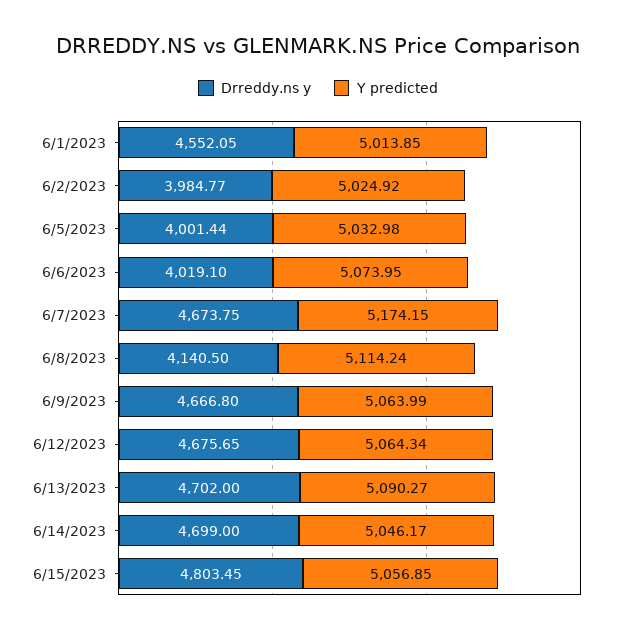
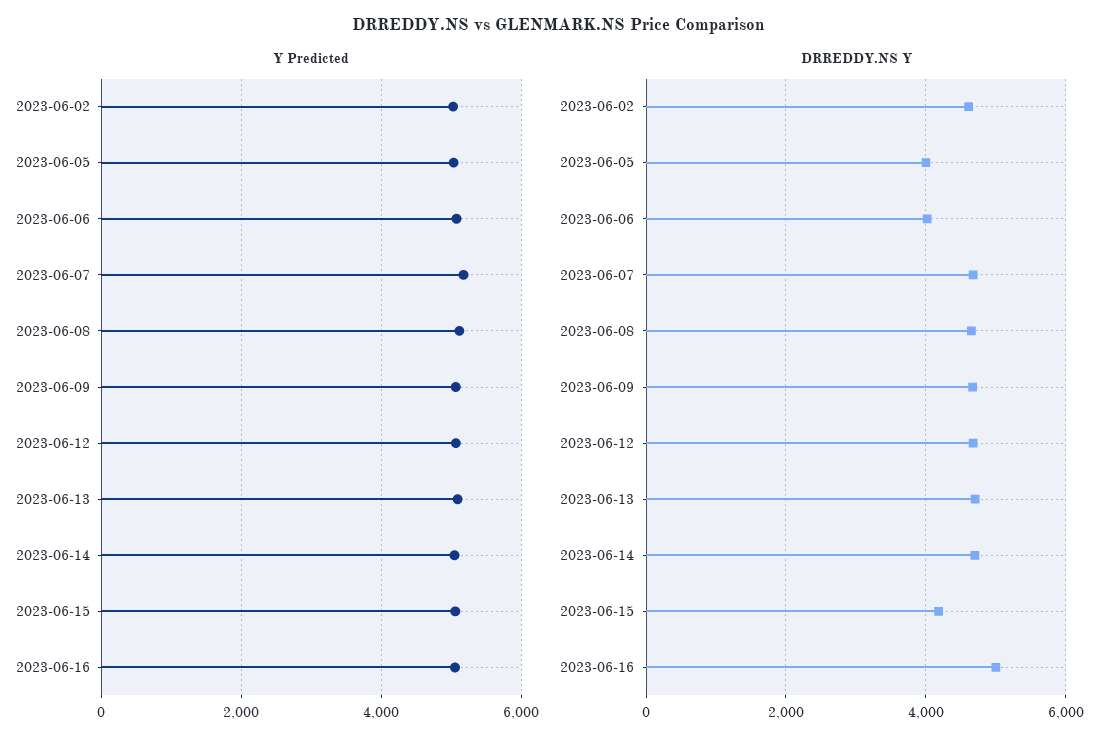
Drreddy.ns y, 6/1/2023: 4552.05 -> none
Y predicted, 6/1/2023: 5013.85 -> none
Drreddy.ns y, 6/2/2023: 3984.77 -> 4600
Drreddy.ns y, 6/8/2023: 4140.5 -> 4600
Drreddy.ns y, 6/15/2023: 4803.45 -> 4200
Y predicted, 2023-06-16: none -> 5000
Drreddy.ns y, 2023-06-16: none -> 5000

